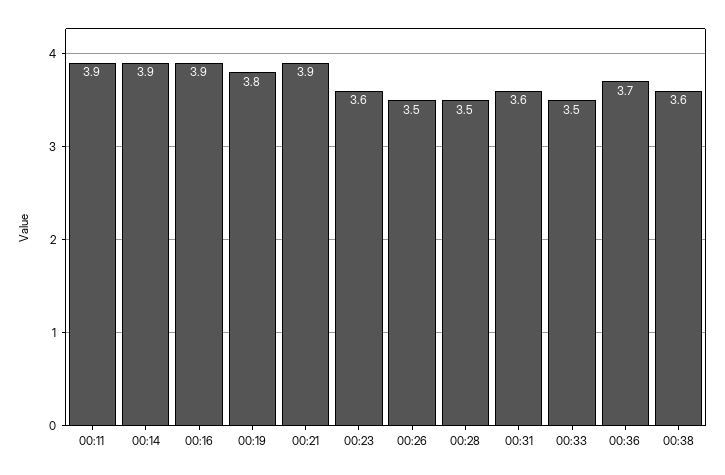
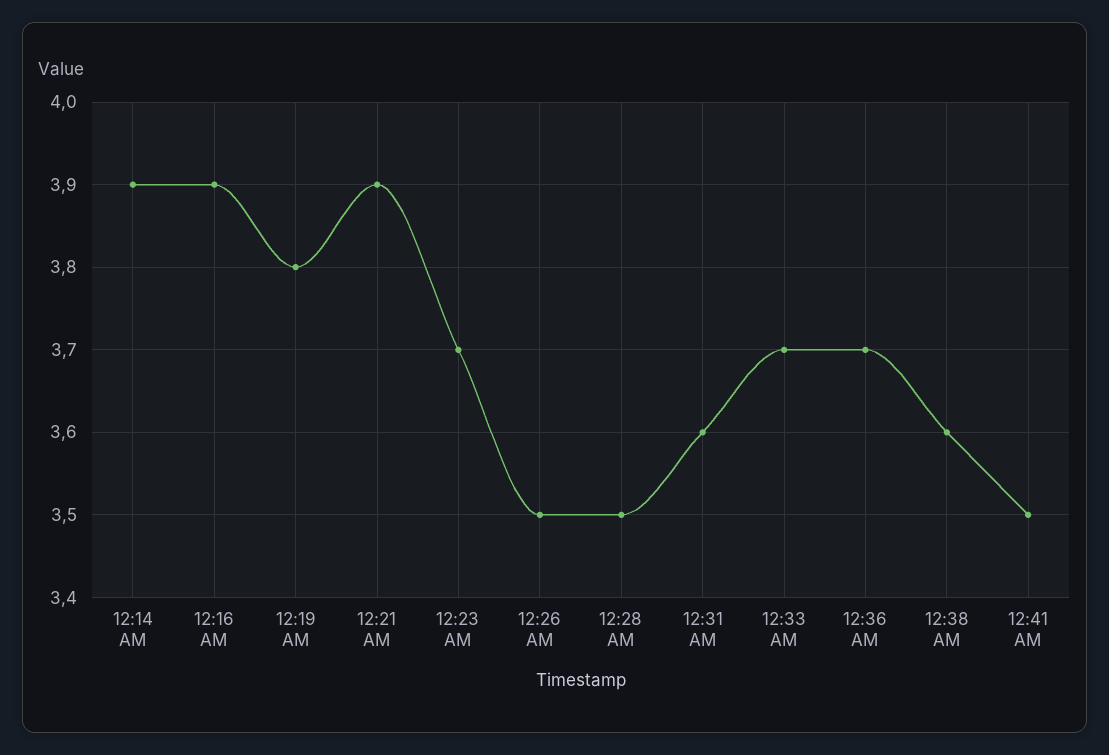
00:11: 3.9 -> none
00:23: 3.6 -> 3.7
00:33: 3.5 -> 3.7
12:41 AM: none -> 3.5

